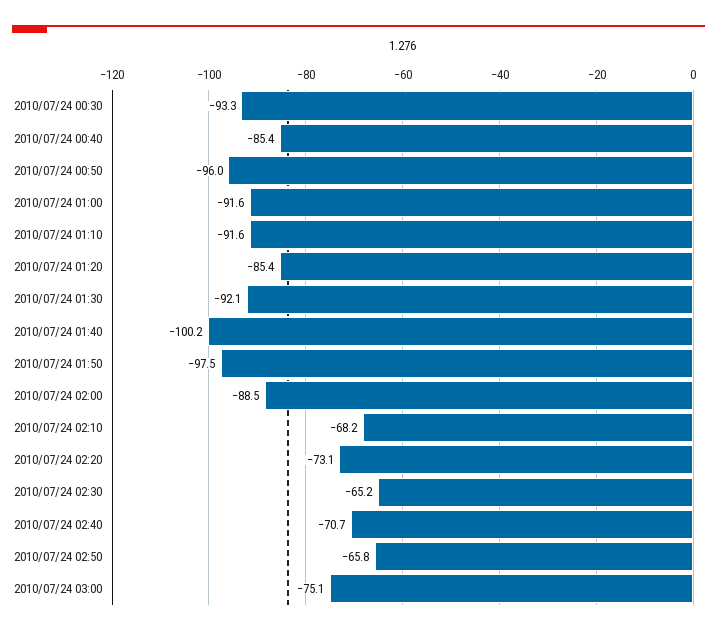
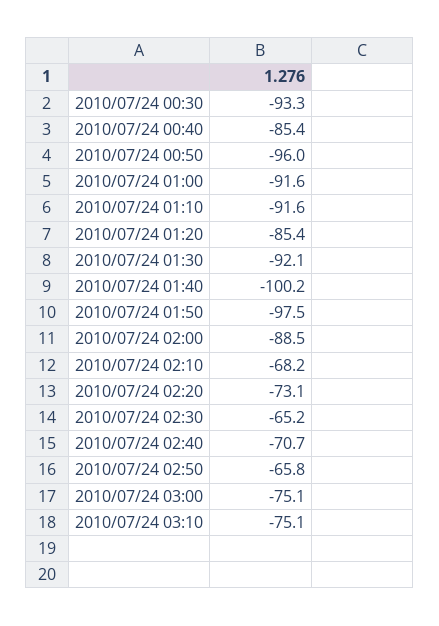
2010/07/24 03:10: none -> -75.1

